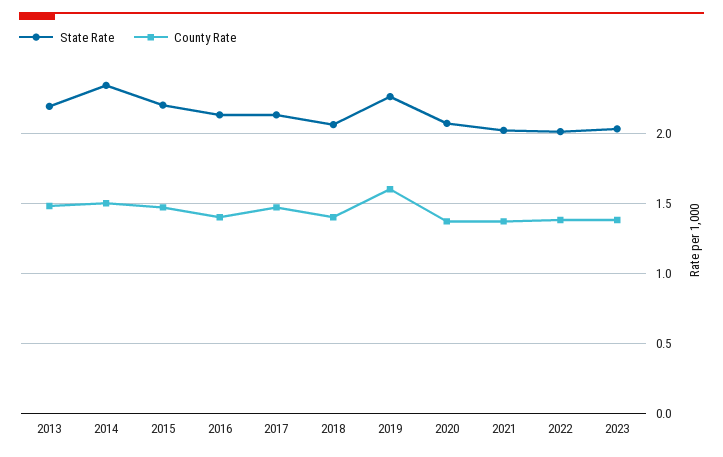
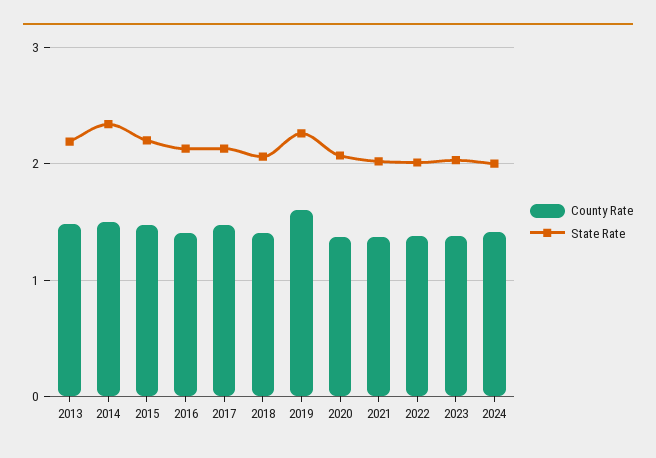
County Rate, 2024: none -> 1.4
State Rate, 2024: none -> 2

